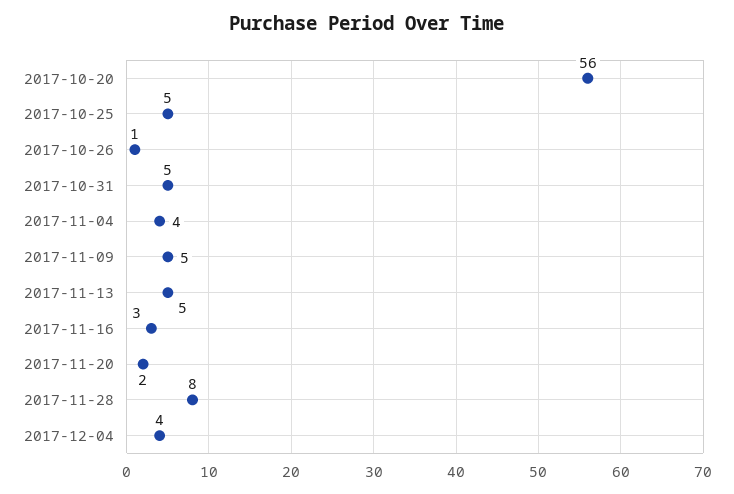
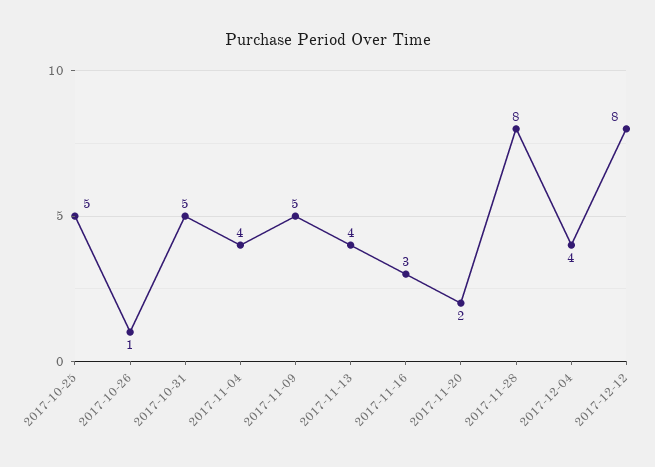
2017-10-20: 56 -> none
2017-11-13: 5 -> 4
2017-12-12: none -> 8

